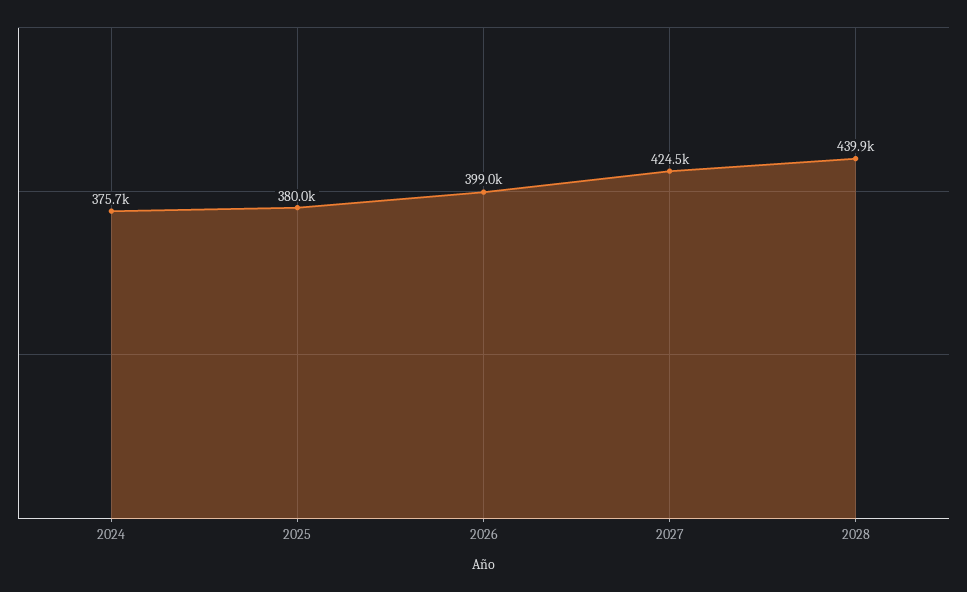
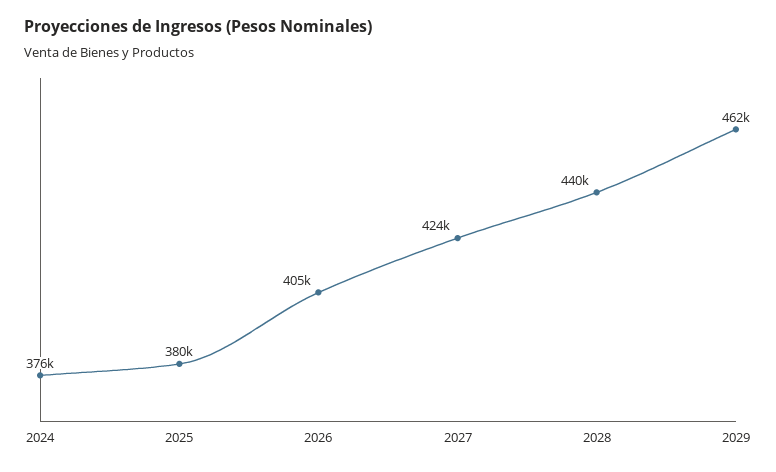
2026: 399000 -> 405000
2029: none -> 462000

